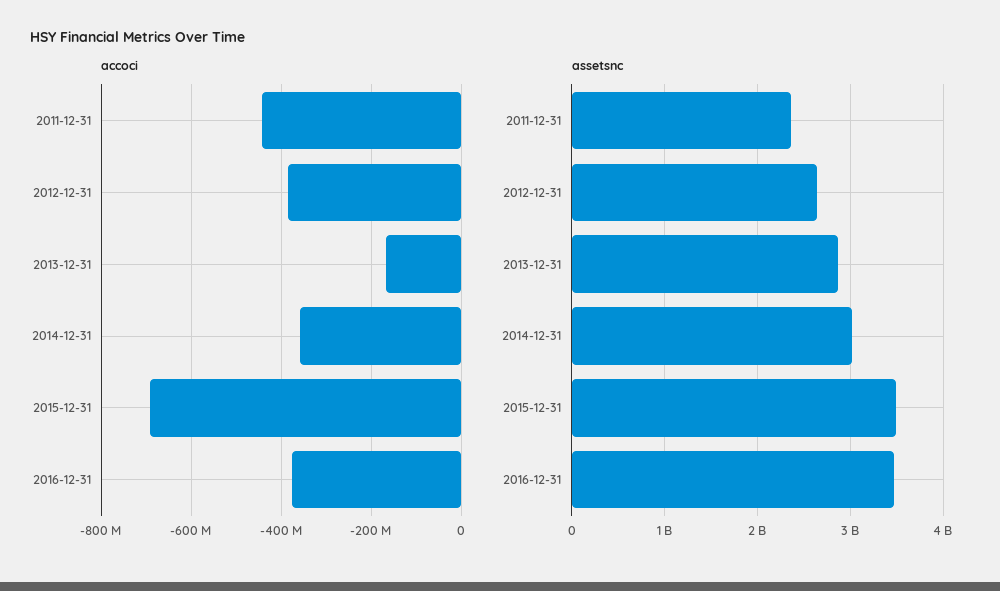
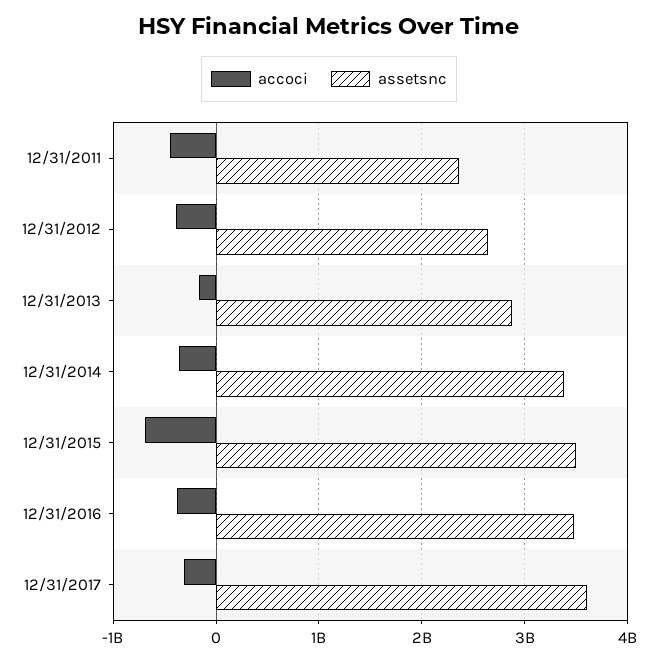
assetsnc, 2014-12-31: 3000000000 -> 3400000000
accoci, 12/31/2017: none -> -300000000
assetsnc, 12/31/2017: none -> 3600000000

